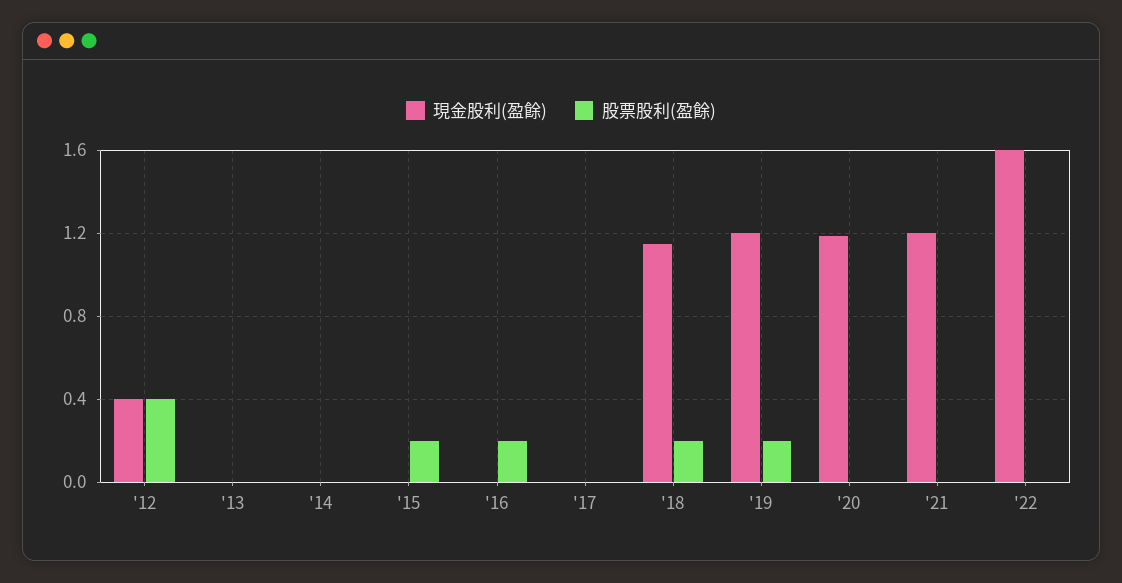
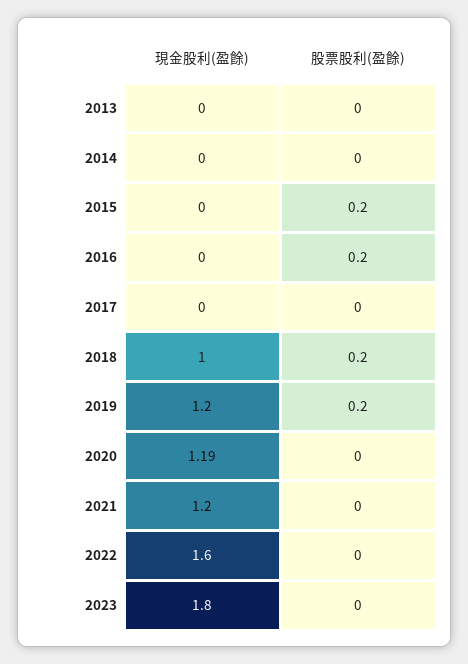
現金股利(盈餘), '12: 0.4 -> none
股票股利(盈餘), '12: 0.4 -> none
現金股利(盈餘), '18: 1.15 -> 1
現金股利(盈餘), 2023: none -> 1.8
股票股利(盈餘), 2023: none -> 0

